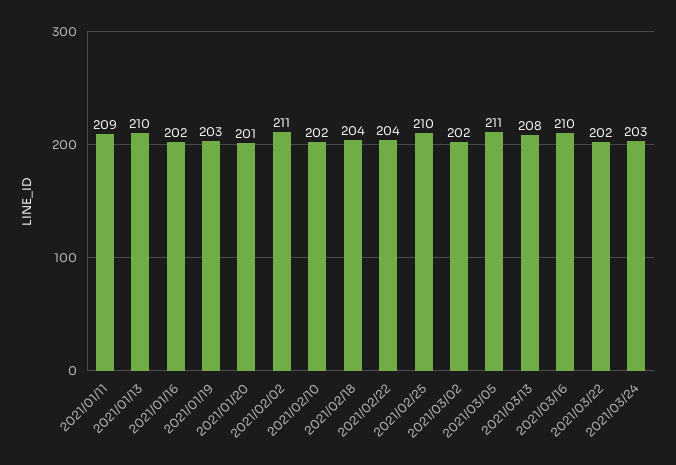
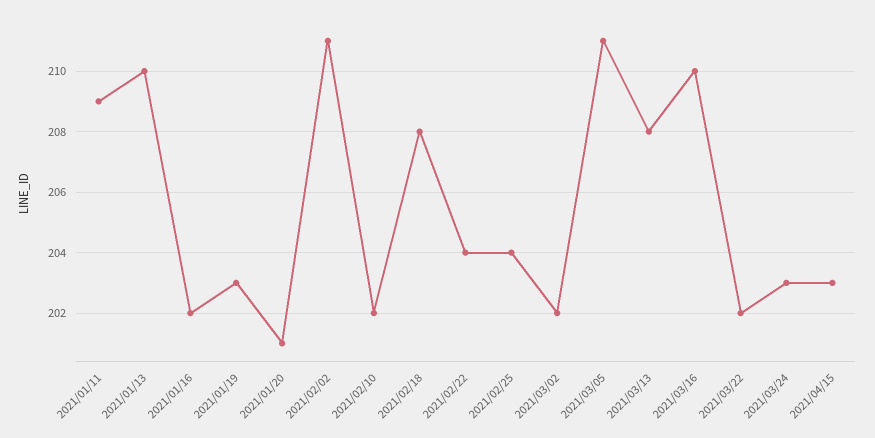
2021/02/18: 204 -> 208
2021/02/25: 210 -> 204
2021/04/15: none -> 203

